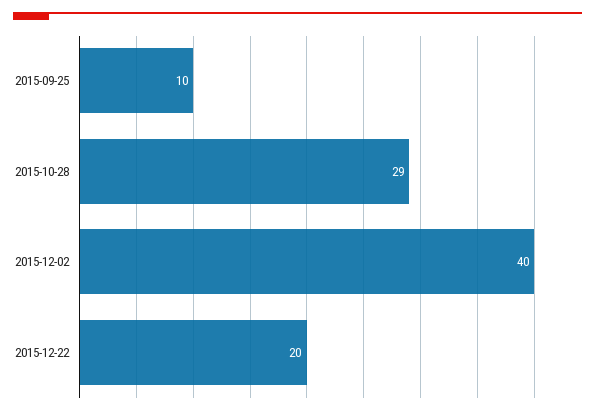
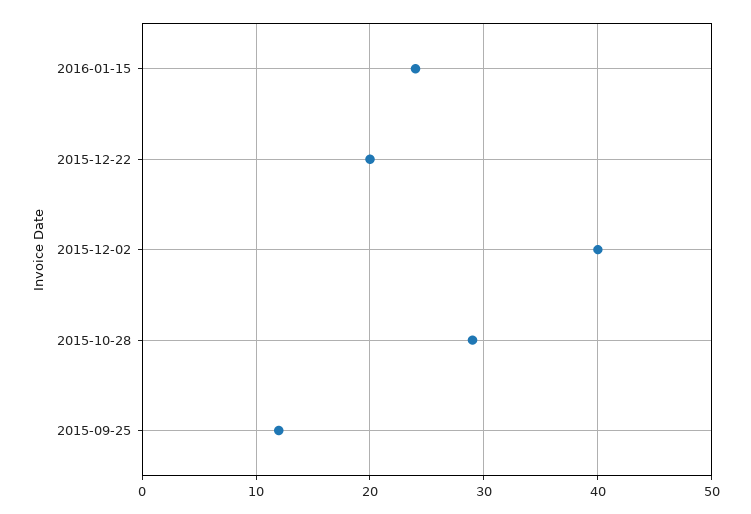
2015-09-25: 10 -> 12
2016-01-15: none -> 24

